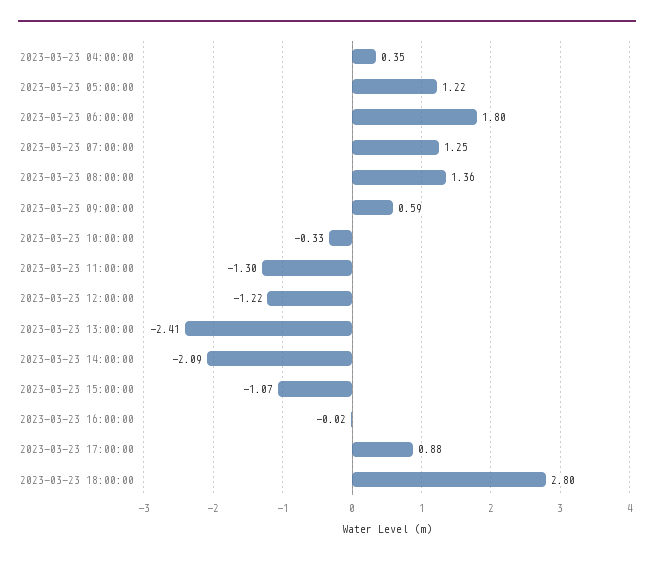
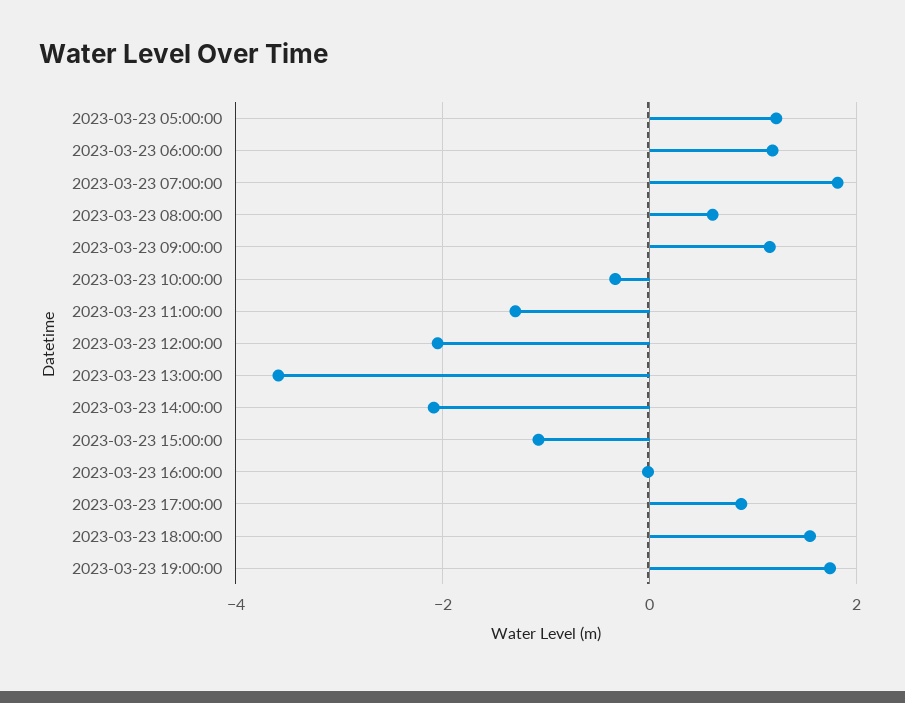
2023-03-23 04:00:00: 0.35 -> none
2023-03-23 06:00:00: 1.8 -> 1.2
2023-03-23 07:00:00: 1.25 -> 1.8
2023-03-23 08:00:00: 1.36 -> 0.6
2023-03-23 09:00:00: 0.59 -> 1.2
2023-03-23 12:00:00: -1.22 -> -2
2023-03-23 13:00:00: -2.41 -> -3.6
2023-03-23 18:00:00: 2.8 -> 1.6
2023-03-23 19:00:00: none -> 1.8

